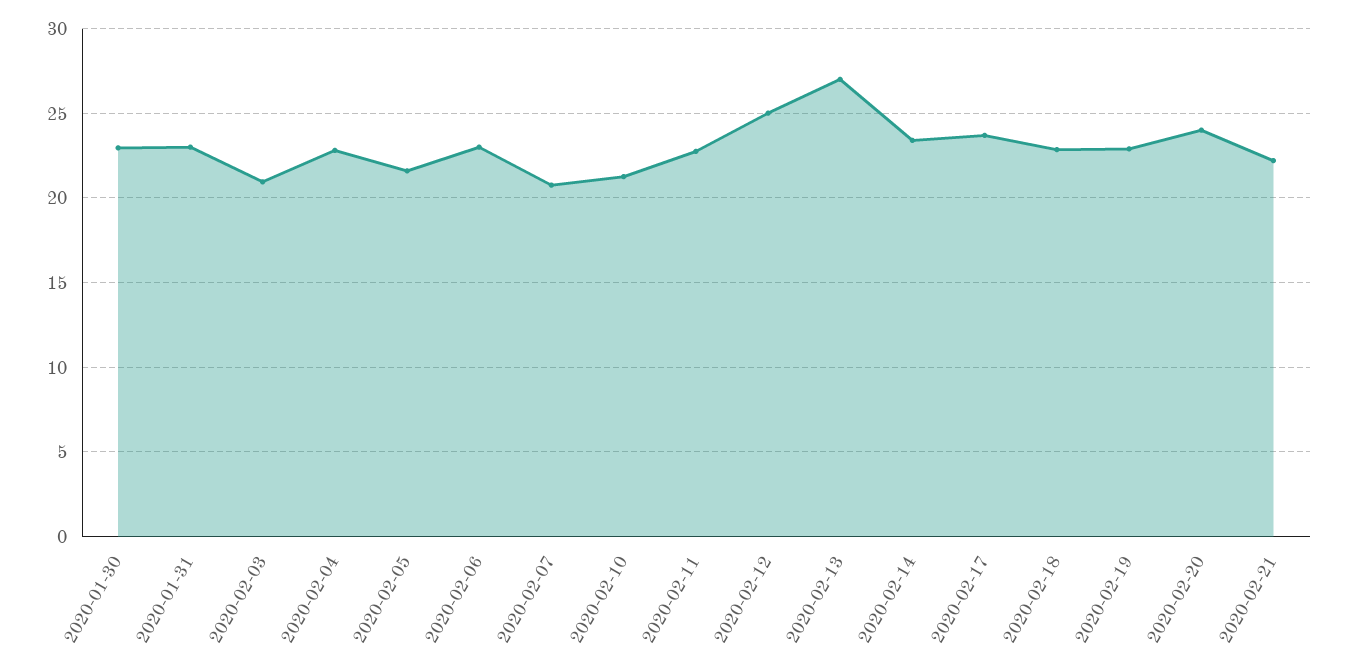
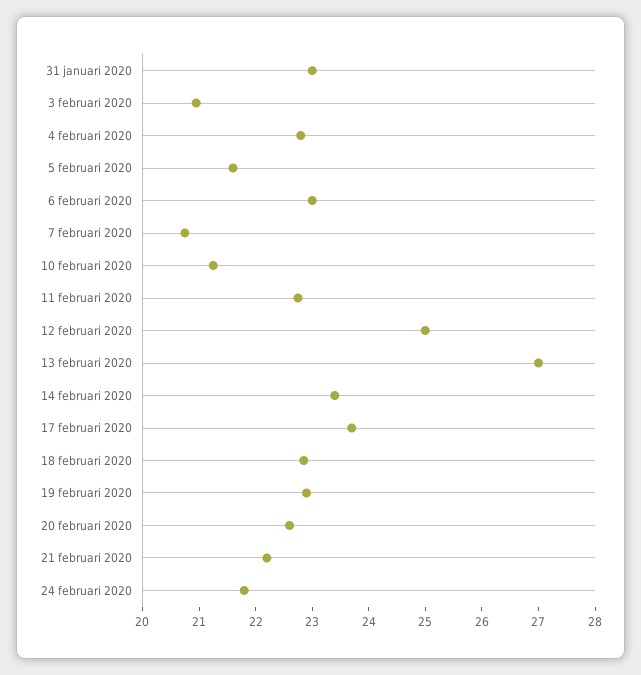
2020-01-30: 23 -> none
2020-02-20: 24 -> 22.6
24 februari 2020: none -> 21.8

